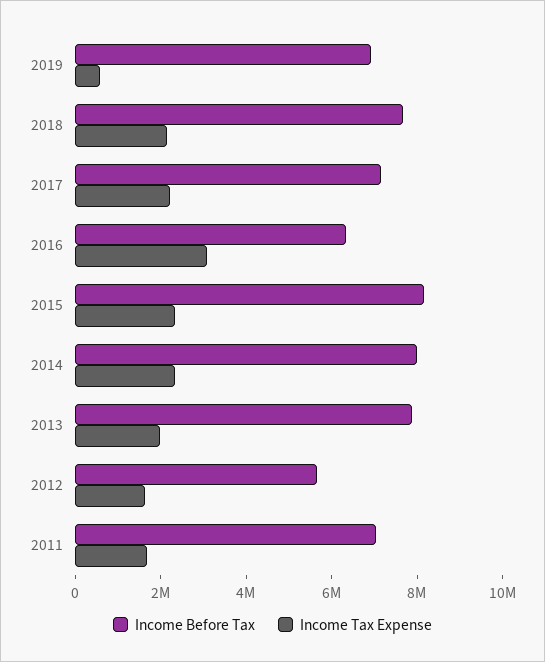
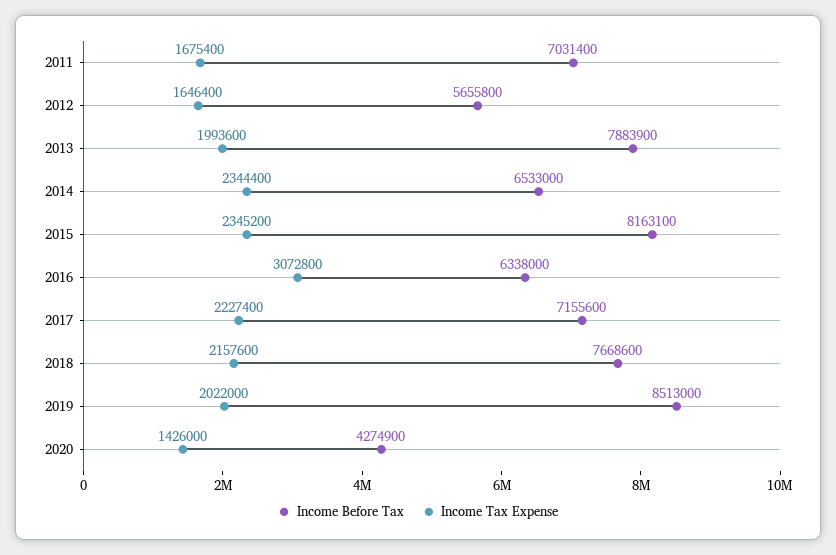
Income Before Tax, 2019: 7000000 -> 8513000
Income Tax Expense, 2019: 500000 -> 2022000
Income Before Tax, 2014: 8000000 -> 6533000
Income Before Tax, 2020: none -> 4274900
Income Tax Expense, 2020: none -> 1426000

